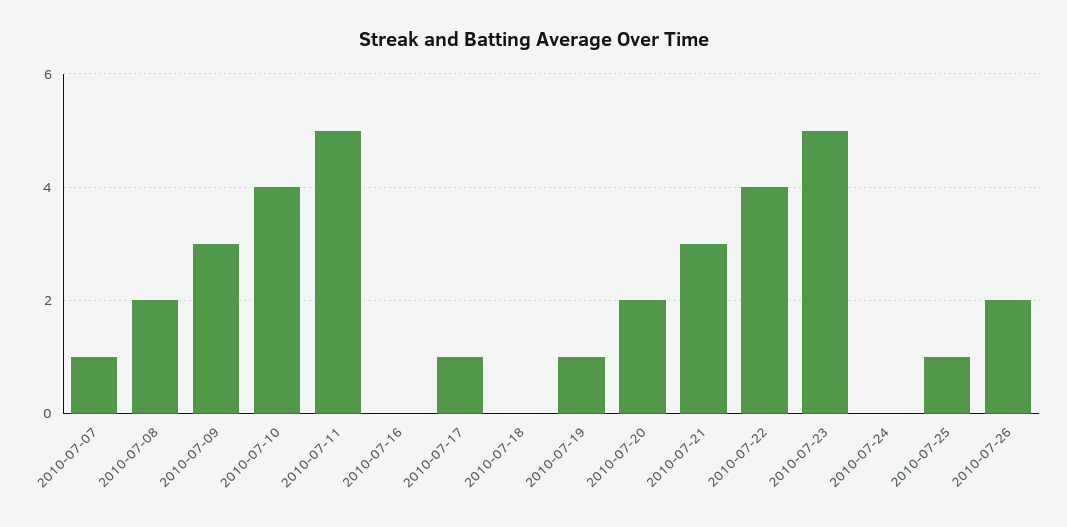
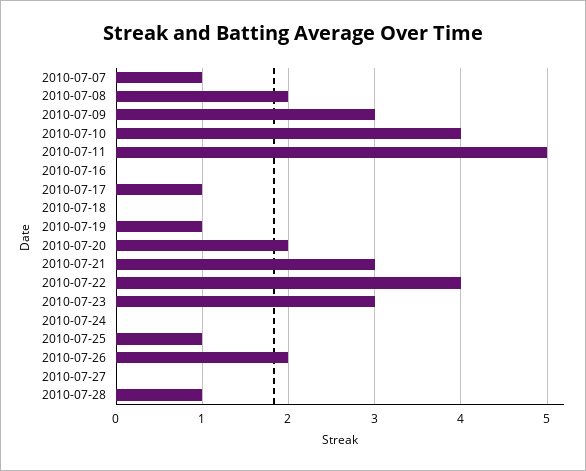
2010-07-23: 5 -> 3
2010-07-27: none -> 0
2010-07-28: none -> 1

